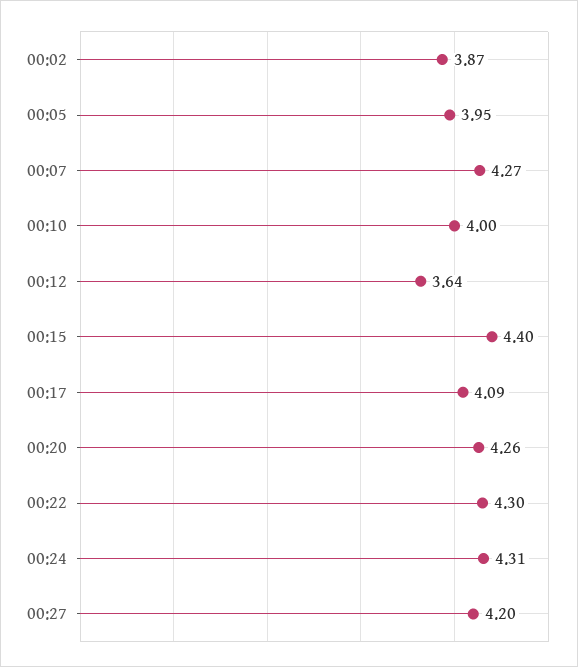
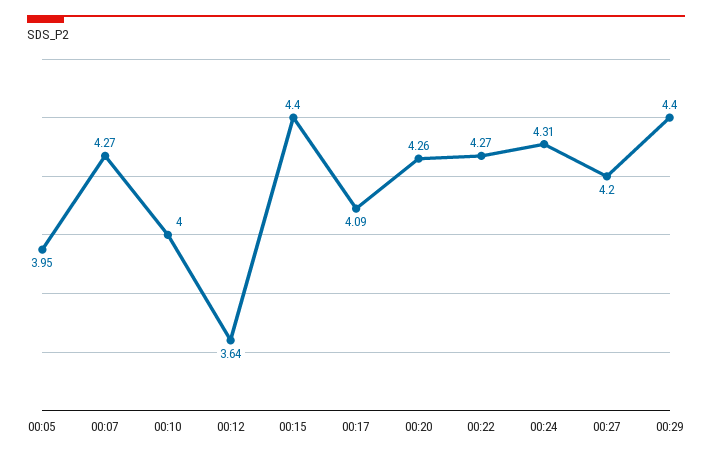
00:02: 3.87 -> none
00:22: 4.3 -> 4.27
00:29: none -> 4.4

